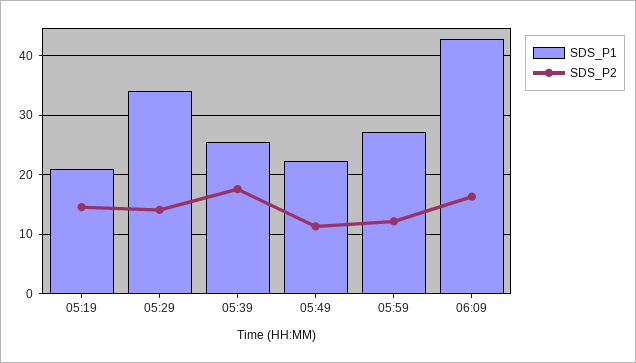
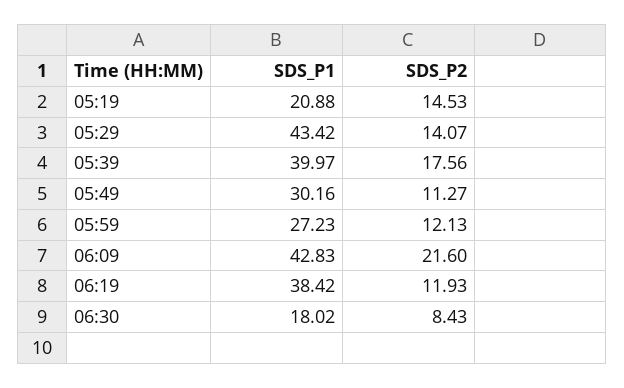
SDS_P1, 05:29: 34 -> 43.42
SDS_P1, 05:39: 26 -> 39.97
SDS_P1, 05:49: 22 -> 30.16
SDS_P2, 06:09: 16 -> 21.6
SDS_P1, 06:19: none -> 38.42
SDS_P2, 06:19: none -> 11.93
SDS_P1, 06:30: none -> 18.02
SDS_P2, 06:30: none -> 8.43

